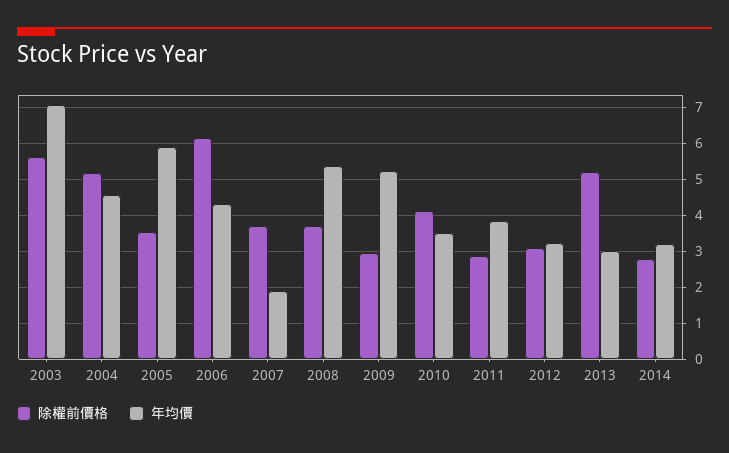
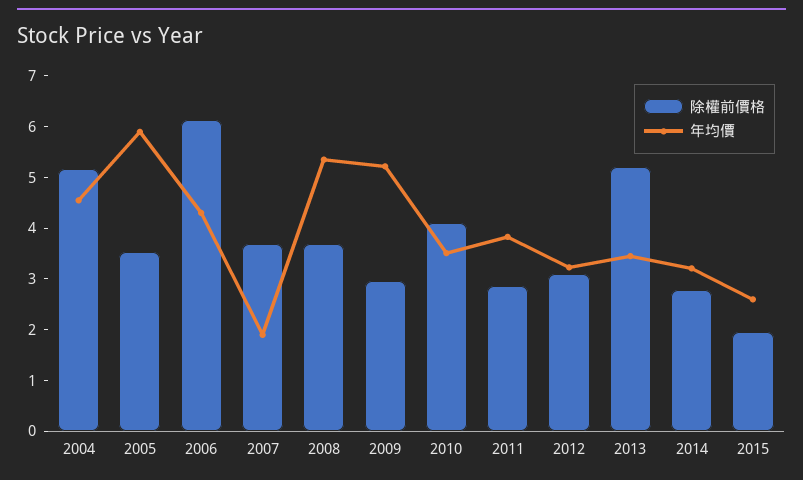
除權前價格, 2003: 5.6 -> none
年均價, 2003: 7 -> none
年均價, 2013: 3 -> 3.4
除權前價格, 2015: none -> 2
年均價, 2015: none -> 2.6

